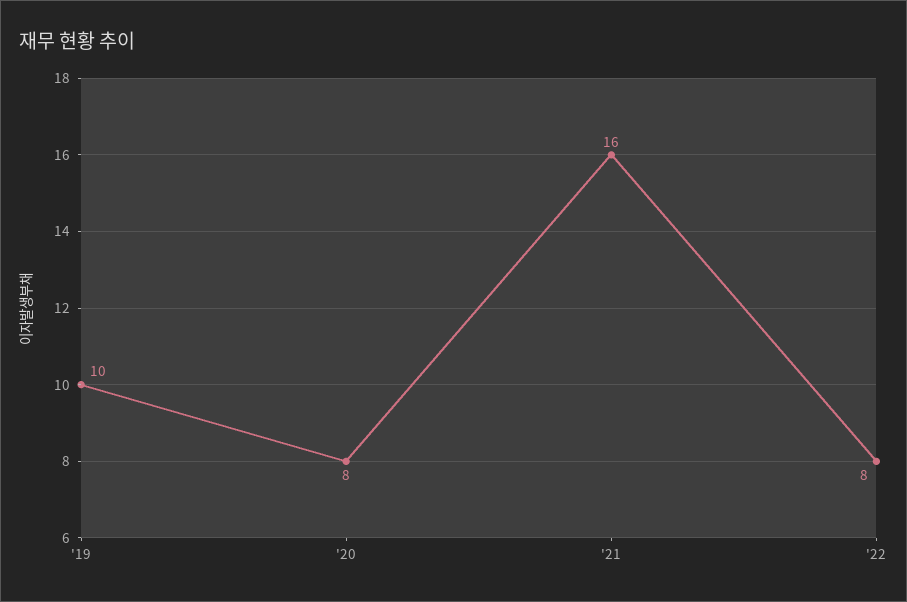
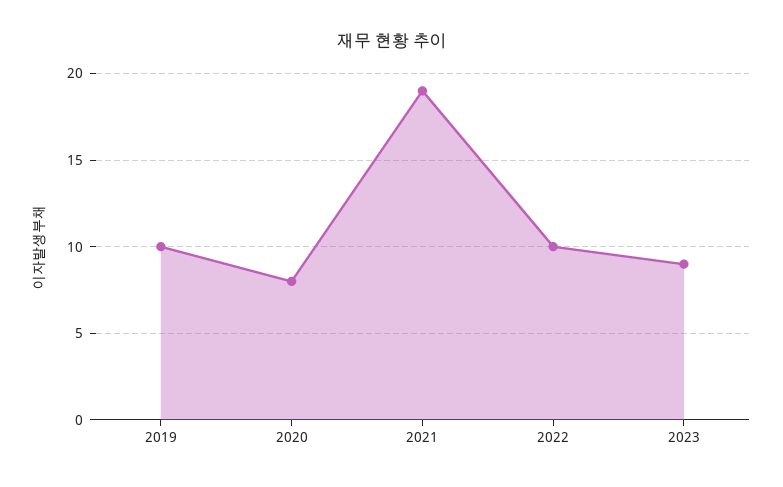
'21: 16 -> 19
'22: 8 -> 10
2023: none -> 9

